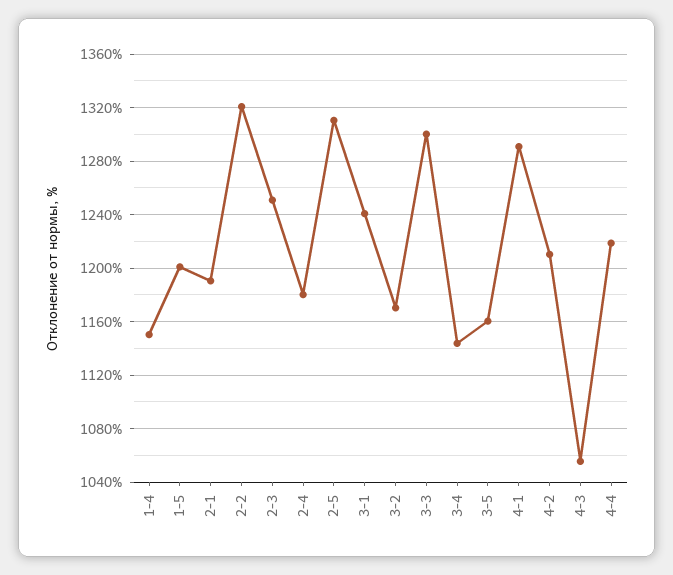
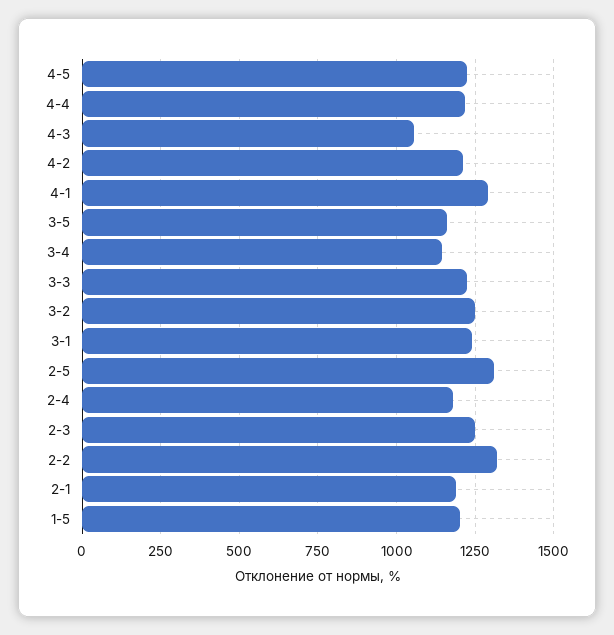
1-4: 1150 -> none
3-2: 1170 -> 1250
3-3: 1300 -> 1225
4-5: none -> 1225

